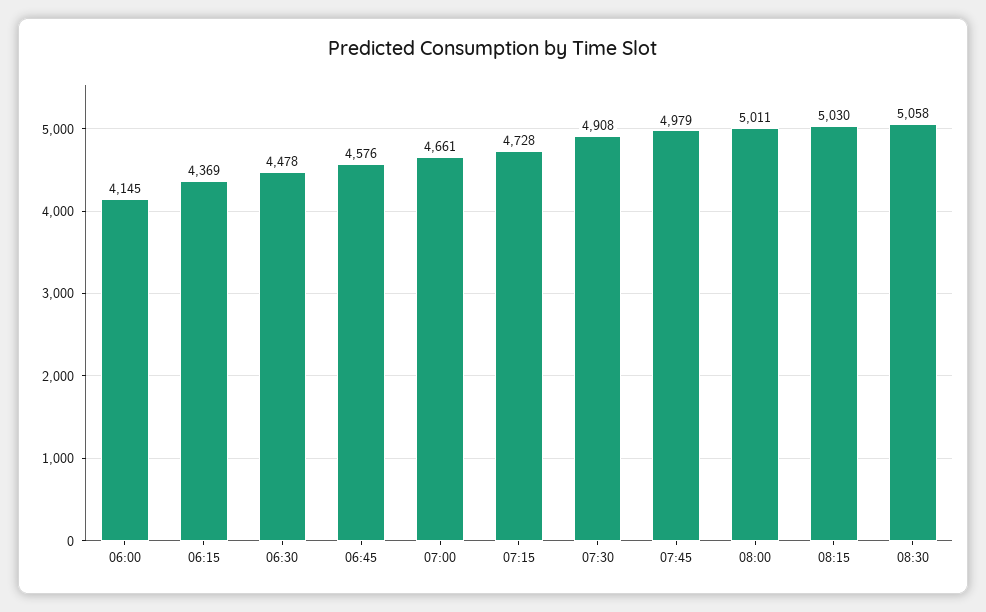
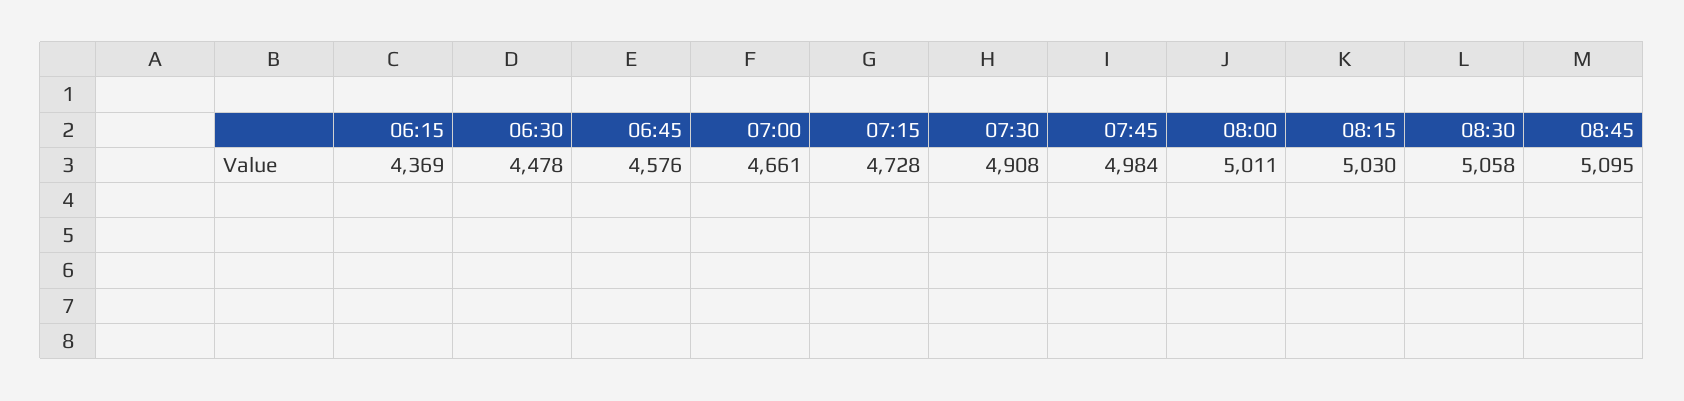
06:00: 4145 -> none
07:45: 4979 -> 4984
08:45: none -> 5095

